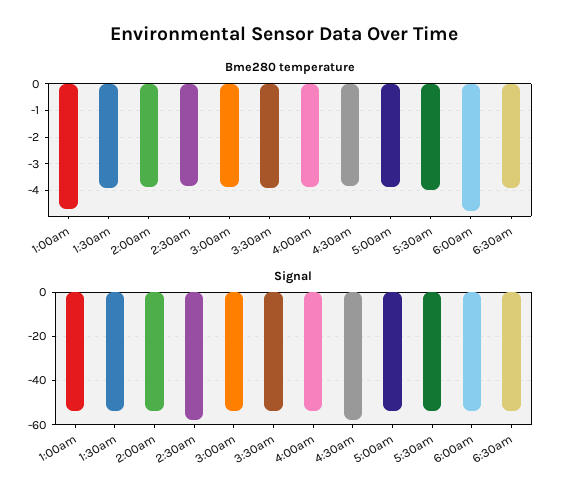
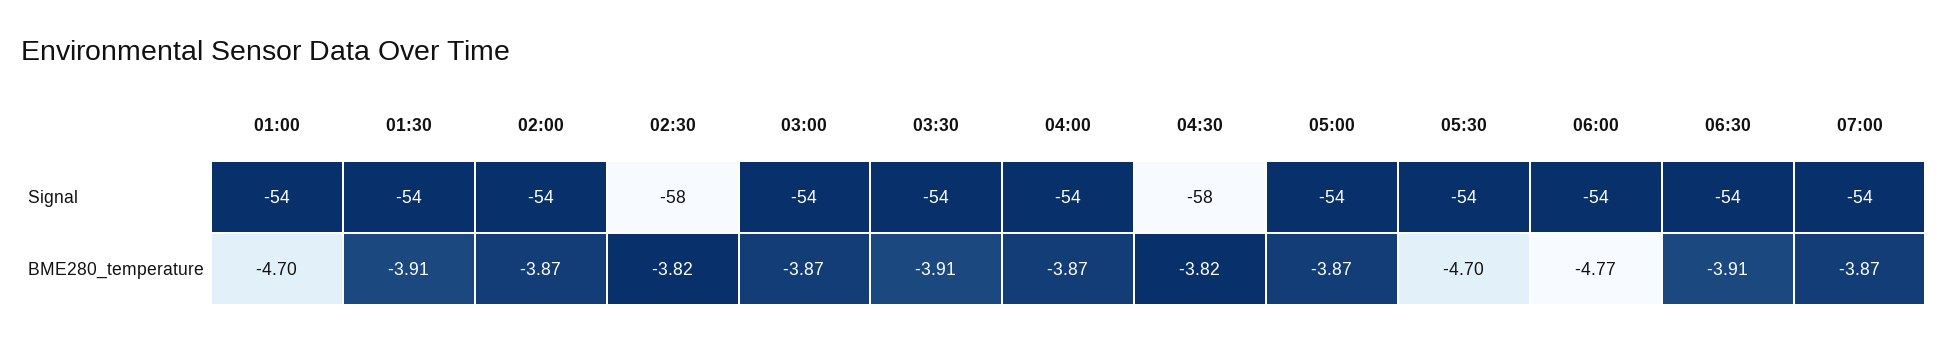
Bme280 temperature, 5:30am: -4 -> -4.7
Signal, 07:00: none -> -54
Bme280 temperature, 07:00: none -> -3.87

